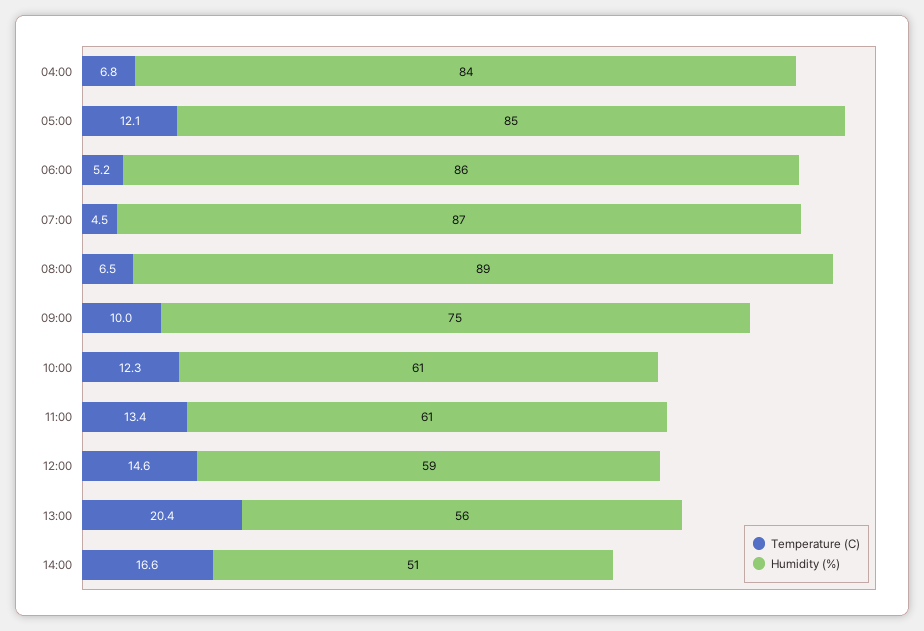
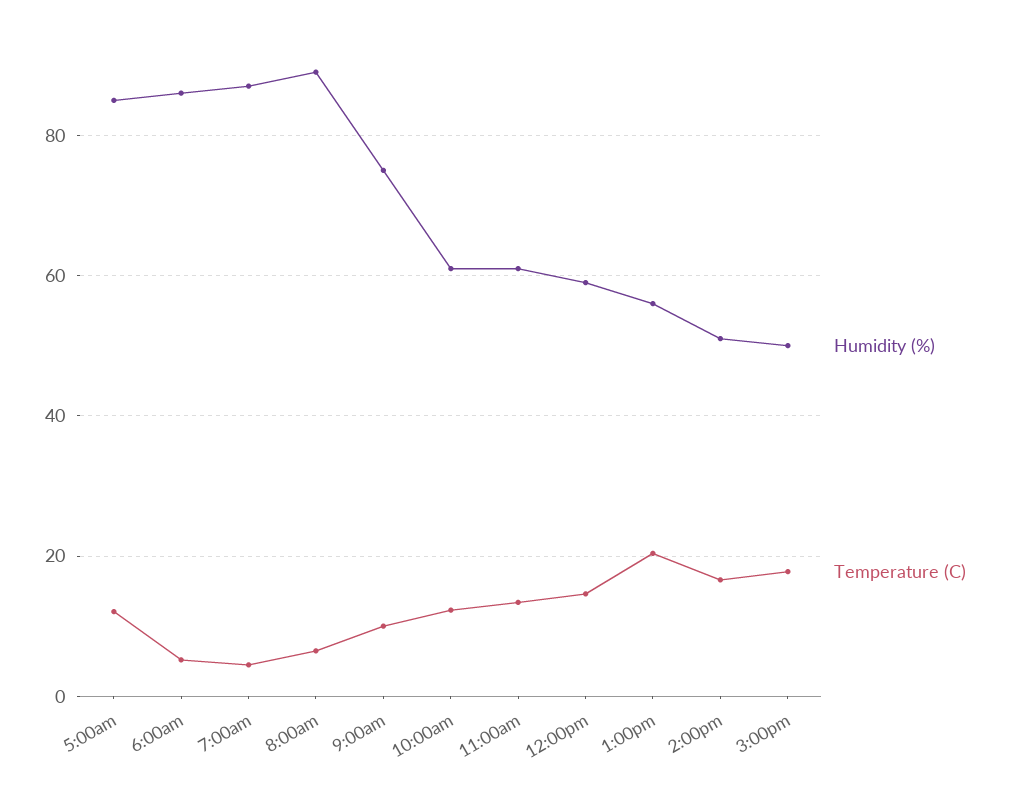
Temperature (C), 04:00: 6.8 -> none
Humidity (%), 04:00: 84 -> none
Humidity (%), 3:00pm: none -> 50
Temperature (C), 3:00pm: none -> 18

